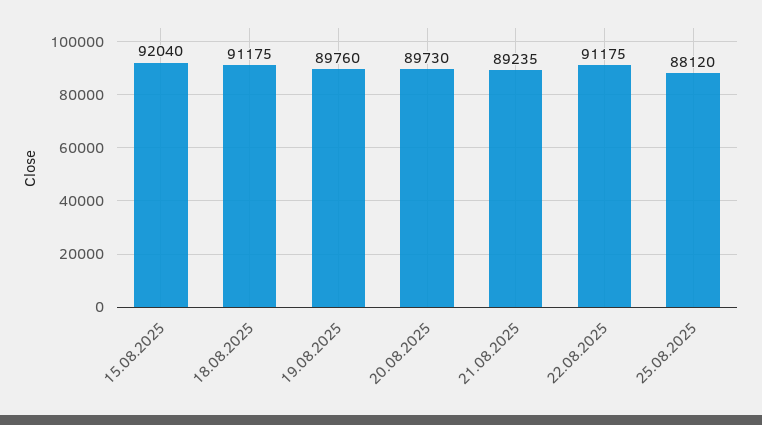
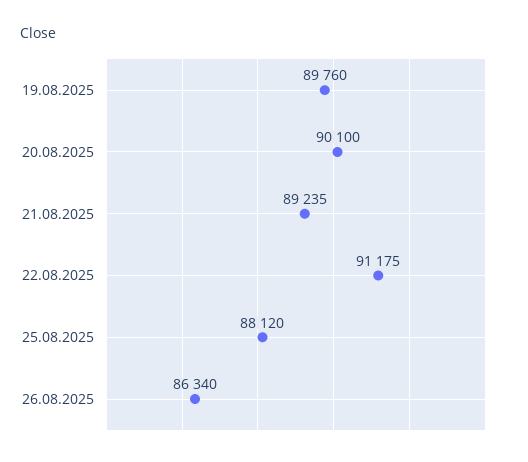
15.08.2025: 92040 -> none
18.08.2025: 91175 -> none
20.08.2025: 89730 -> 90100
26.08.2025: none -> 86340

